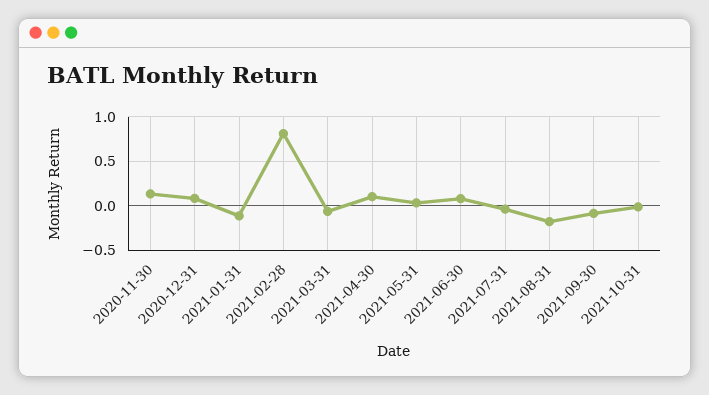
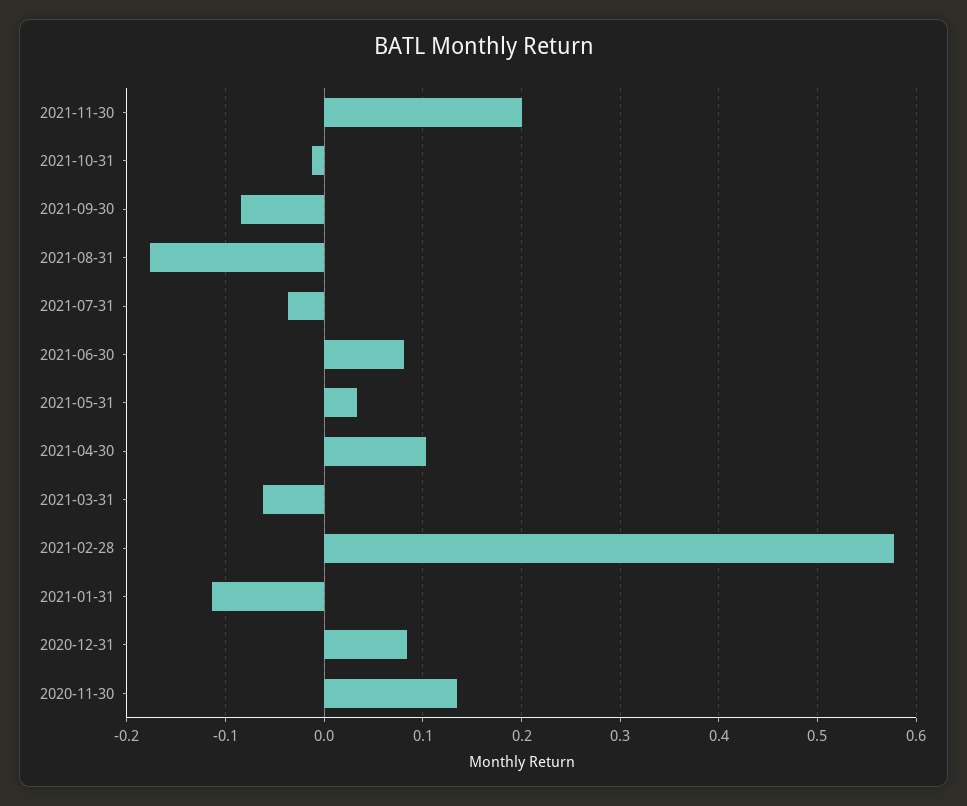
2021-02-28: 0.8 -> 0.58
2021-11-30: none -> 0.2

